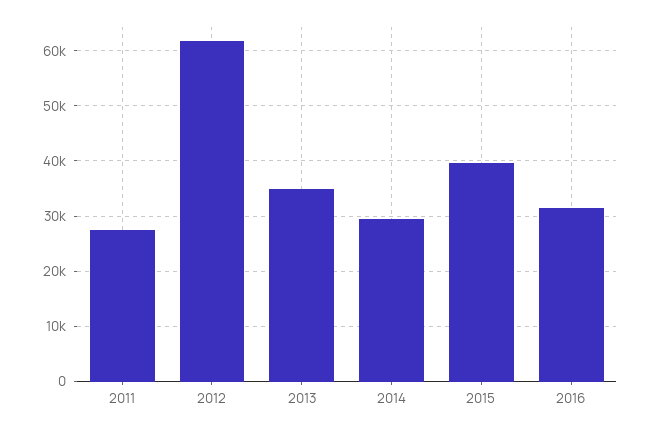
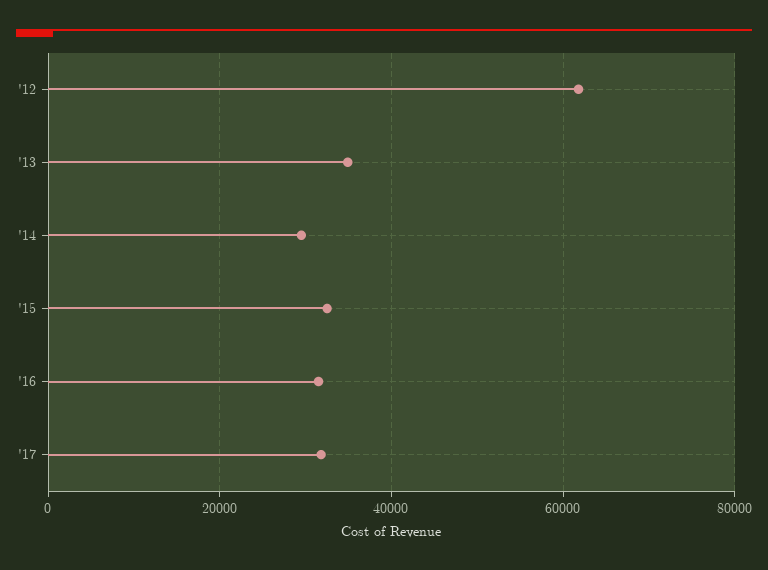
2011: 28000 -> none
2015: 40000 -> 32000
'17: none -> 32000

